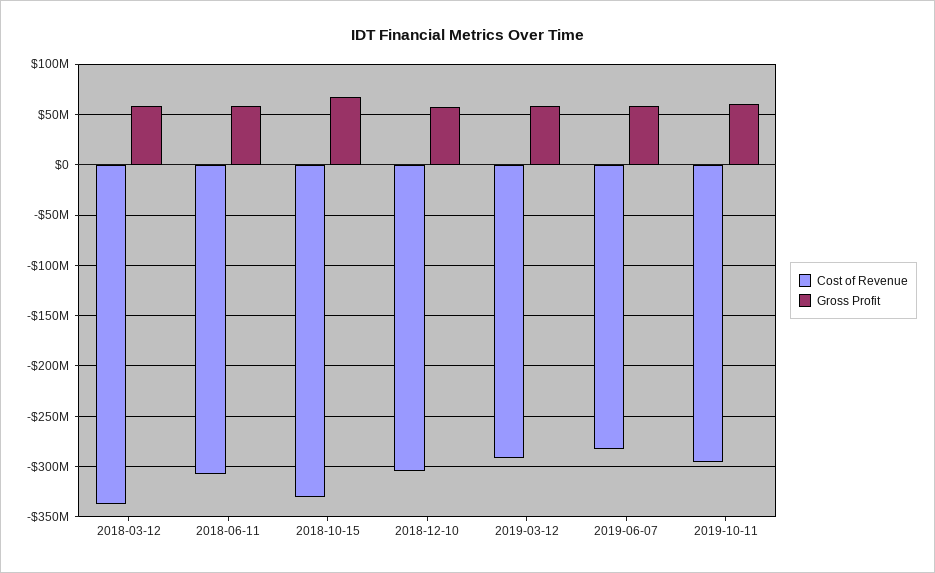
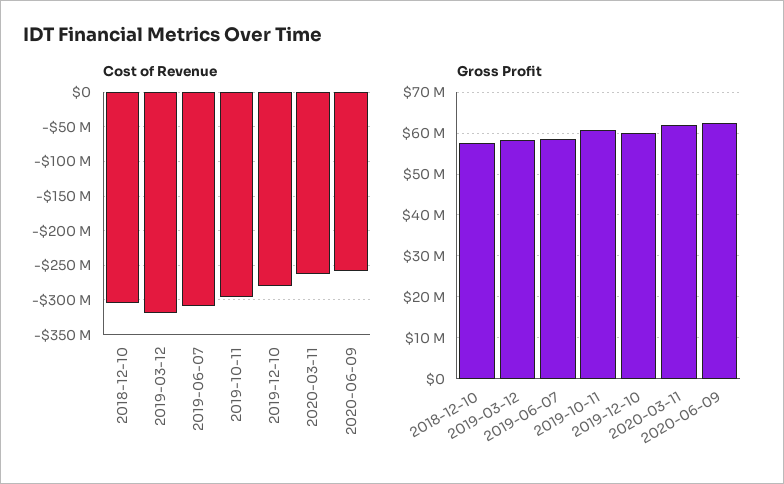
Cost of Revenue, 2018-03-12: -340000000 -> none
Gross Profit, 2018-03-12: 60000000 -> none
Cost of Revenue, 2018-06-11: -310000000 -> none
Gross Profit, 2018-06-11: 60000000 -> none
Cost of Revenue, 2018-10-15: -330000000 -> none
Gross Profit, 2018-10-15: 70000000 -> none
Cost of Revenue, 2019-03-12: -290000000 -> -320000000
Cost of Revenue, 2019-06-07: -280000000 -> -310000000
Cost of Revenue, 2019-12-10: none -> -280000000
Cost of Revenue, 2020-03-11: none -> -260000000
Cost of Revenue, 2020-06-09: none -> -260000000
Gross Profit, 2019-12-10: none -> 60000000
Gross Profit, 2020-03-11: none -> 62000000
Gross Profit, 2020-06-09: none -> 62000000

